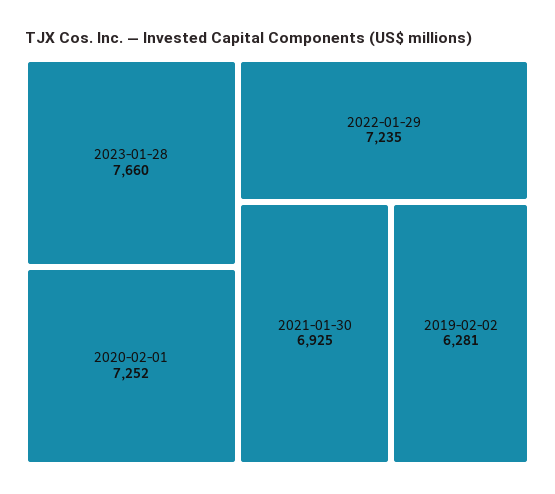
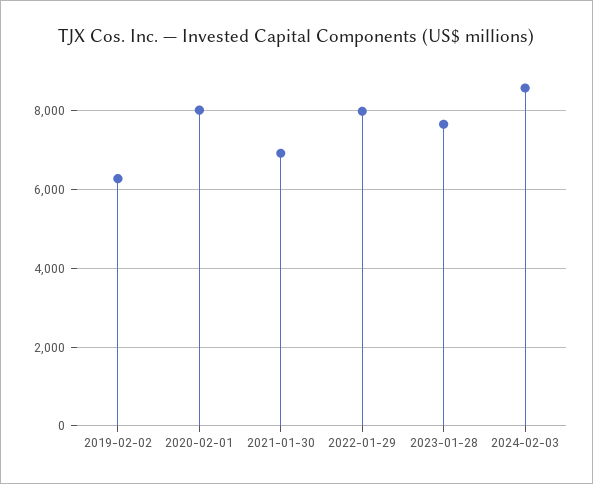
2020-02-01: 7252 -> 8000
2022-01-29: 7235 -> 8000
2024-02-03: none -> 8600

